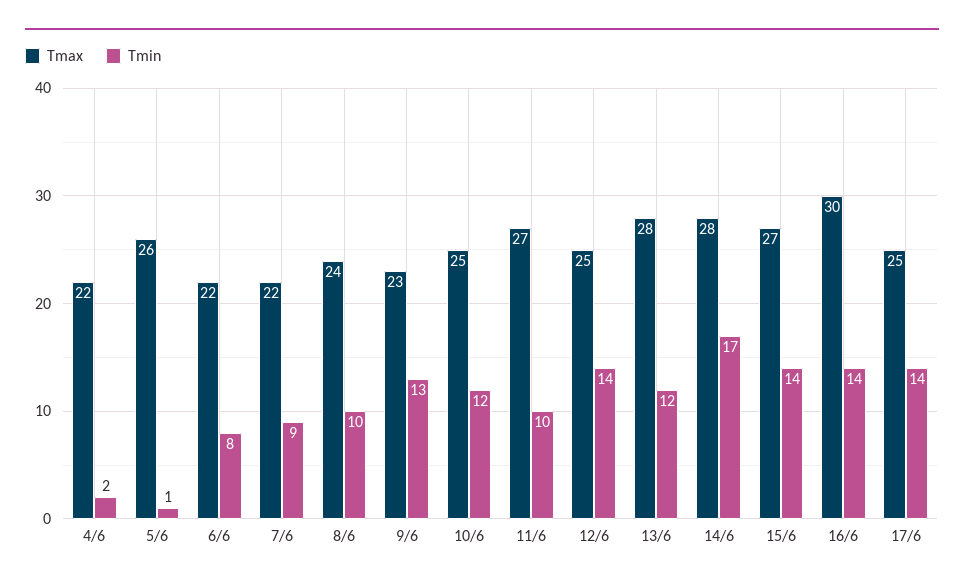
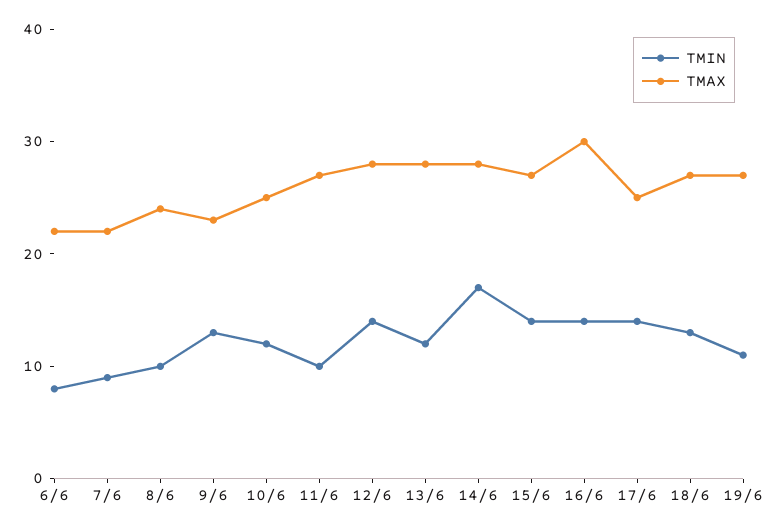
Tmax, 4/6: 22 -> none
Tmin, 4/6: 2 -> none
Tmax, 5/6: 26 -> none
Tmin, 5/6: 1 -> none
Tmax, 12/6: 25 -> 28
Tmin, 18/6: none -> 13
Tmax, 18/6: none -> 27
Tmin, 19/6: none -> 11
Tmax, 19/6: none -> 27

